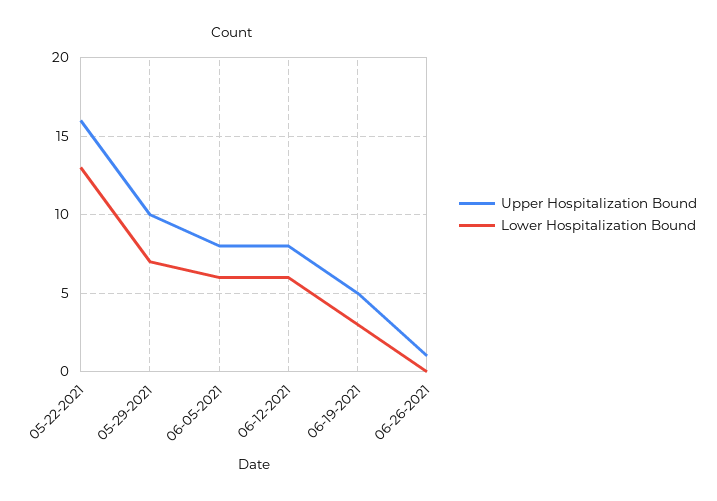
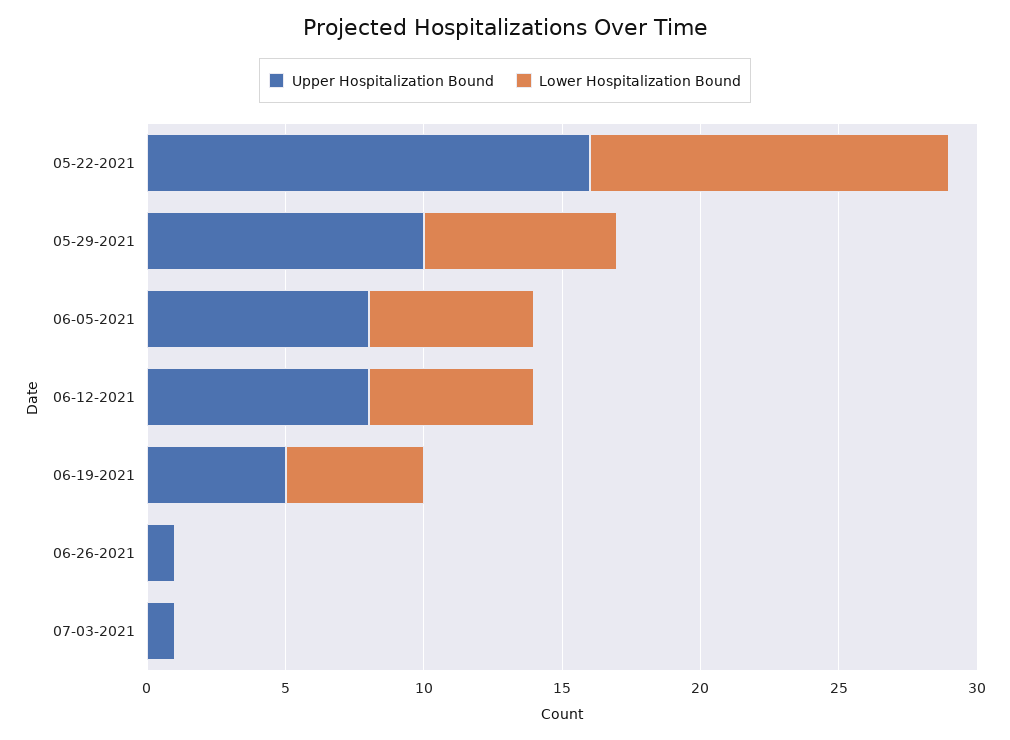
Lower Hospitalization Bound, 06-19-2021: 3 -> 5
Upper Hospitalization Bound, 07-03-2021: none -> 1
Lower Hospitalization Bound, 07-03-2021: none -> 0

